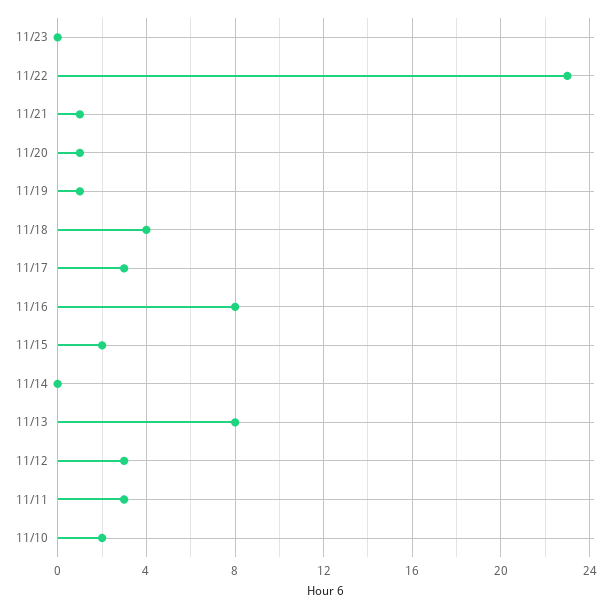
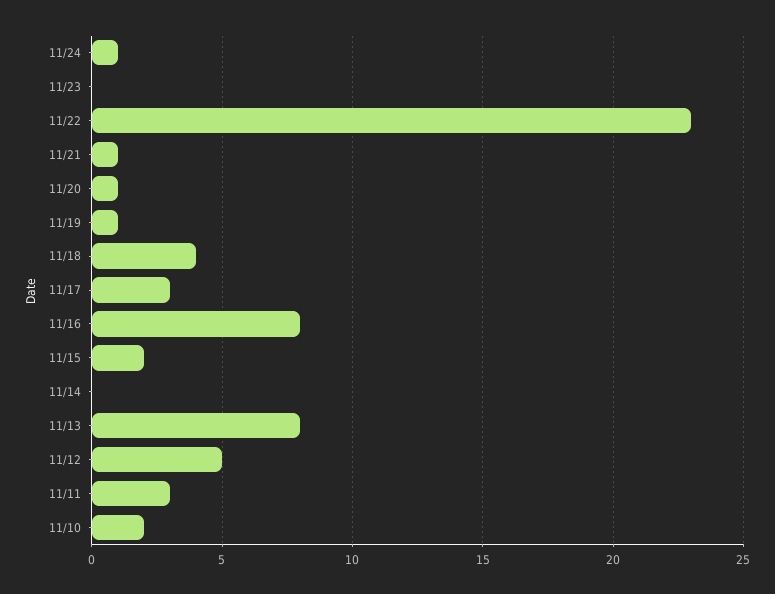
11/12: 3 -> 5
11/24: none -> 1

